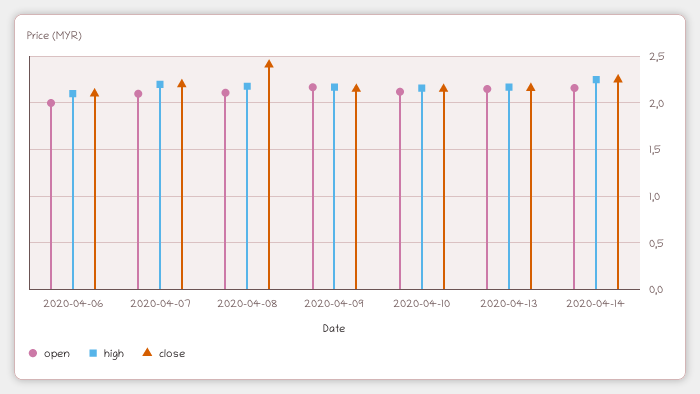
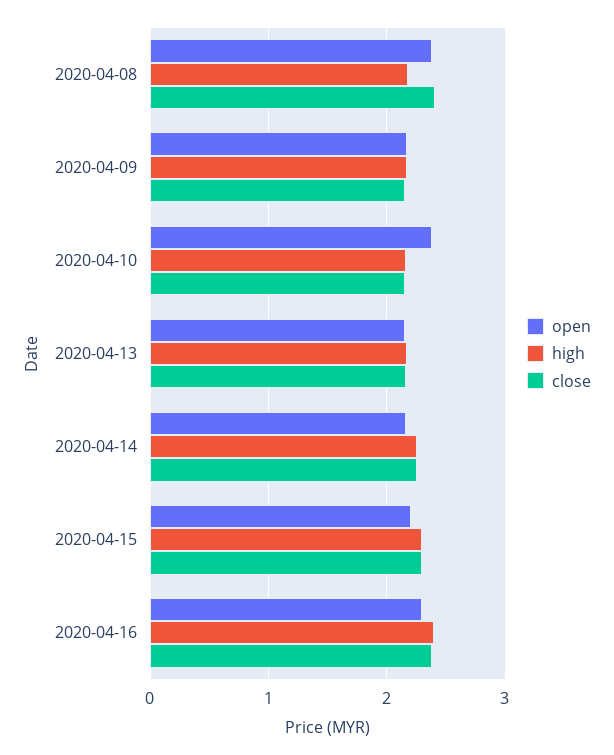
open, 2020-04-06: 2 -> none
high, 2020-04-06: 2.1 -> none
close, 2020-04-06: 2.1 -> none
open, 2020-04-07: 2.1 -> none
high, 2020-04-07: 2.2 -> none
close, 2020-04-07: 2.2 -> none
open, 2020-04-08: 2.1 -> 2.4
open, 2020-04-10: 2.1 -> 2.4
open, 2020-04-15: none -> 2.2
high, 2020-04-15: none -> 2.3
close, 2020-04-15: none -> 2.3
open, 2020-04-16: none -> 2.3
high, 2020-04-16: none -> 2.4
close, 2020-04-16: none -> 2.4

